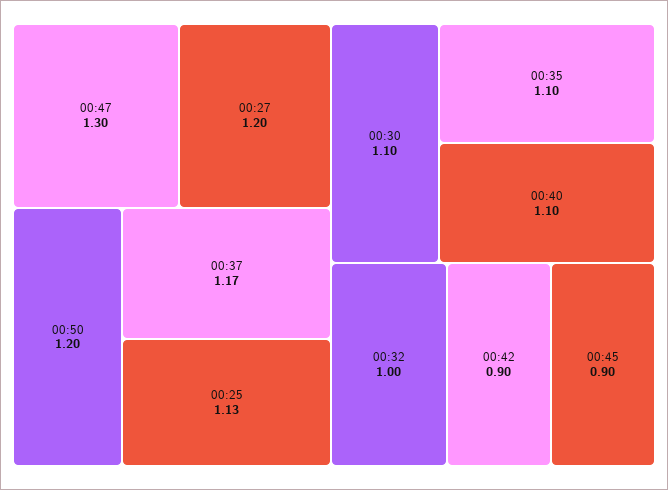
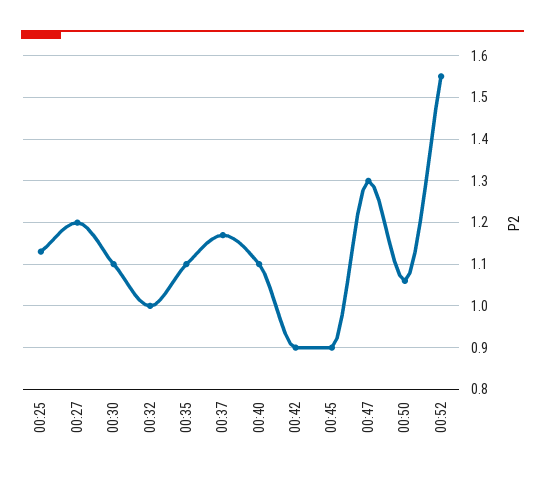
00:50: 1.2 -> 1.05
00:52: none -> 1.55

